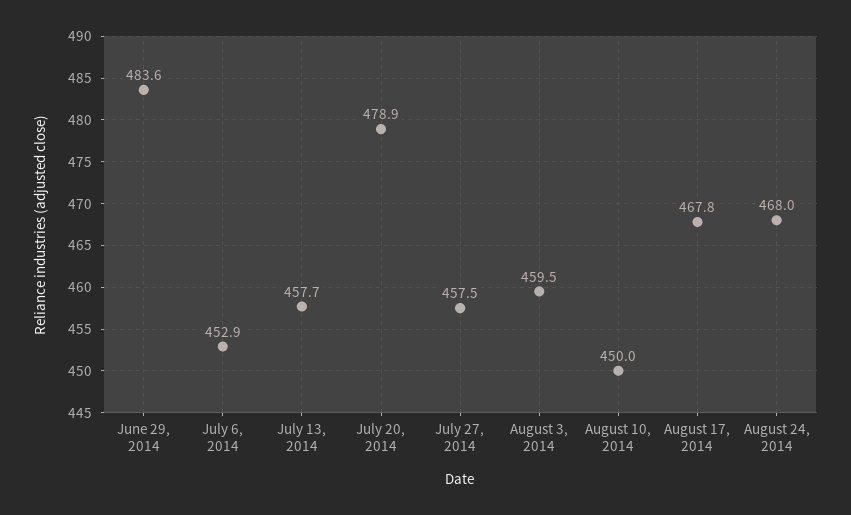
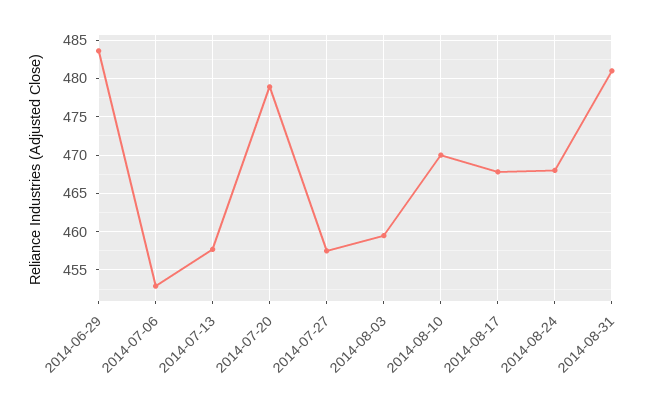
August 10, 2014: 450 -> 470
2014-08-31: none -> 481

